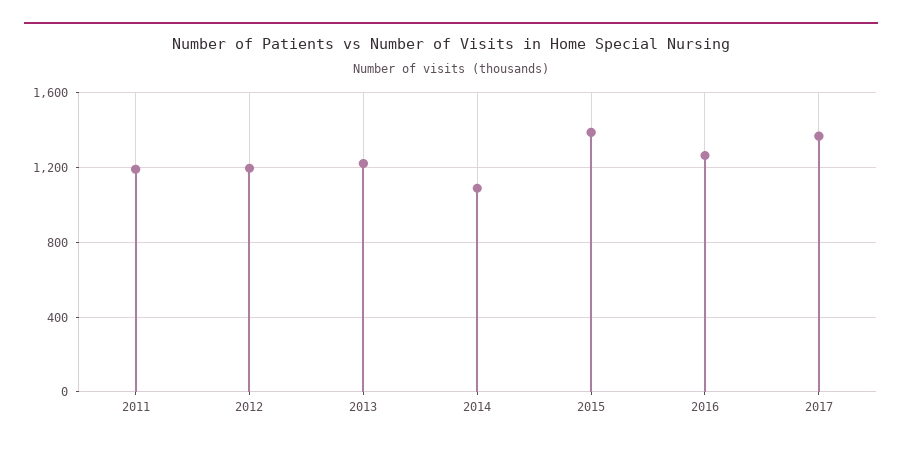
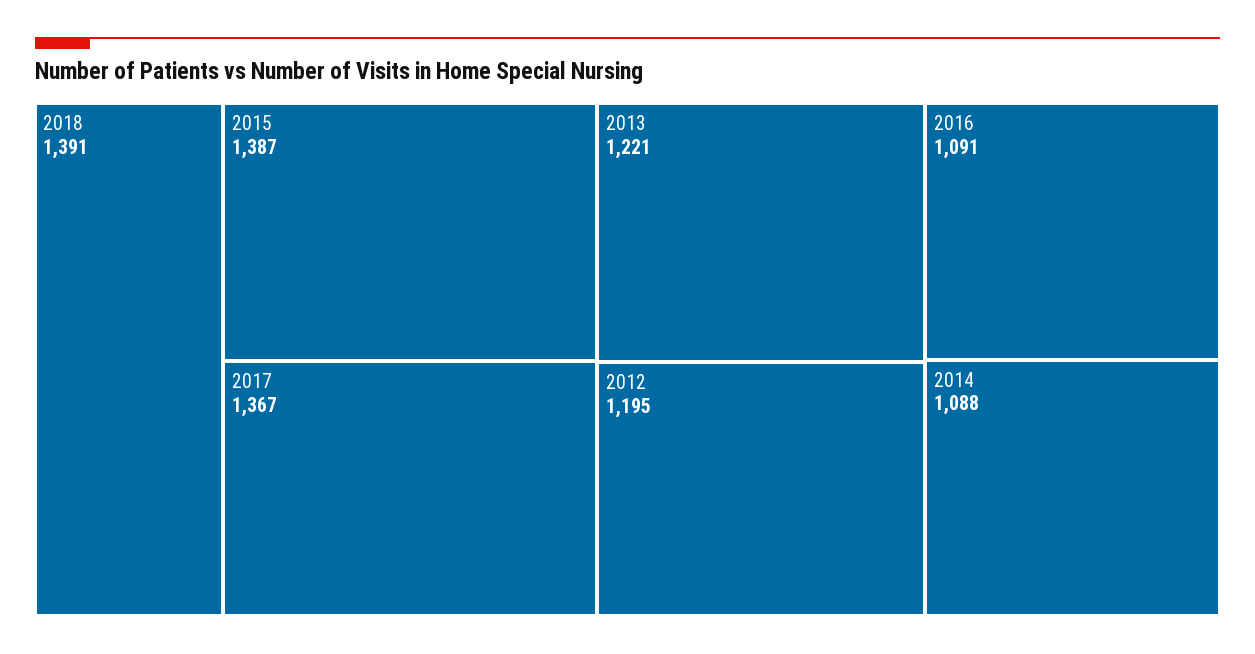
2011: 1200 -> none
2016: 1250 -> 1091
2018: none -> 1391

